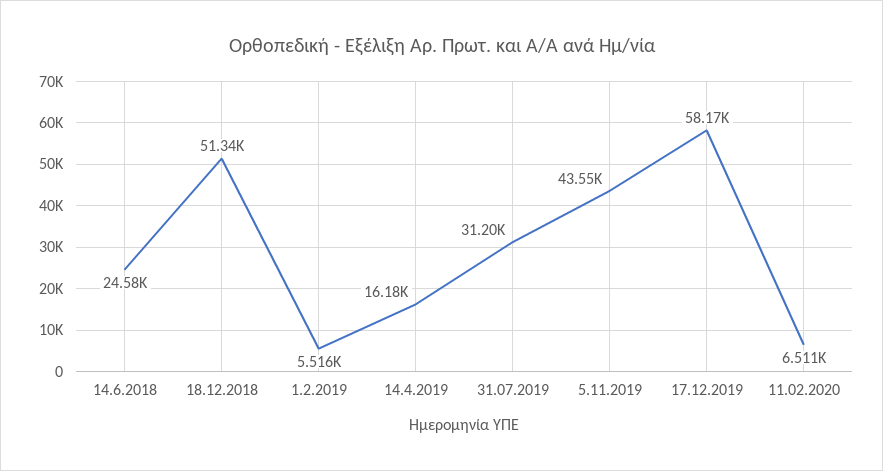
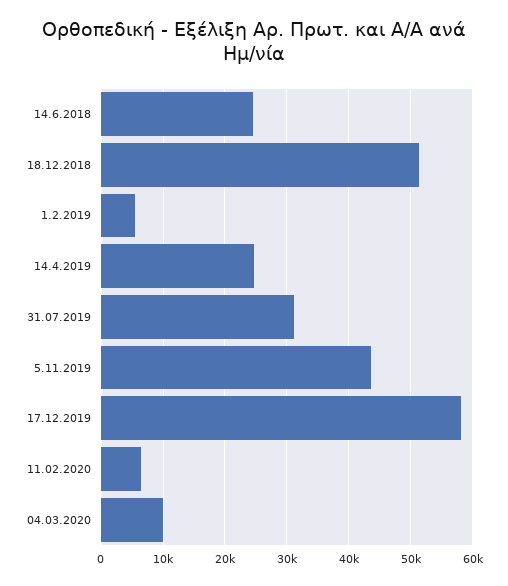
14.4.2019: 16180 -> 25000
04.03.2020: none -> 10000

